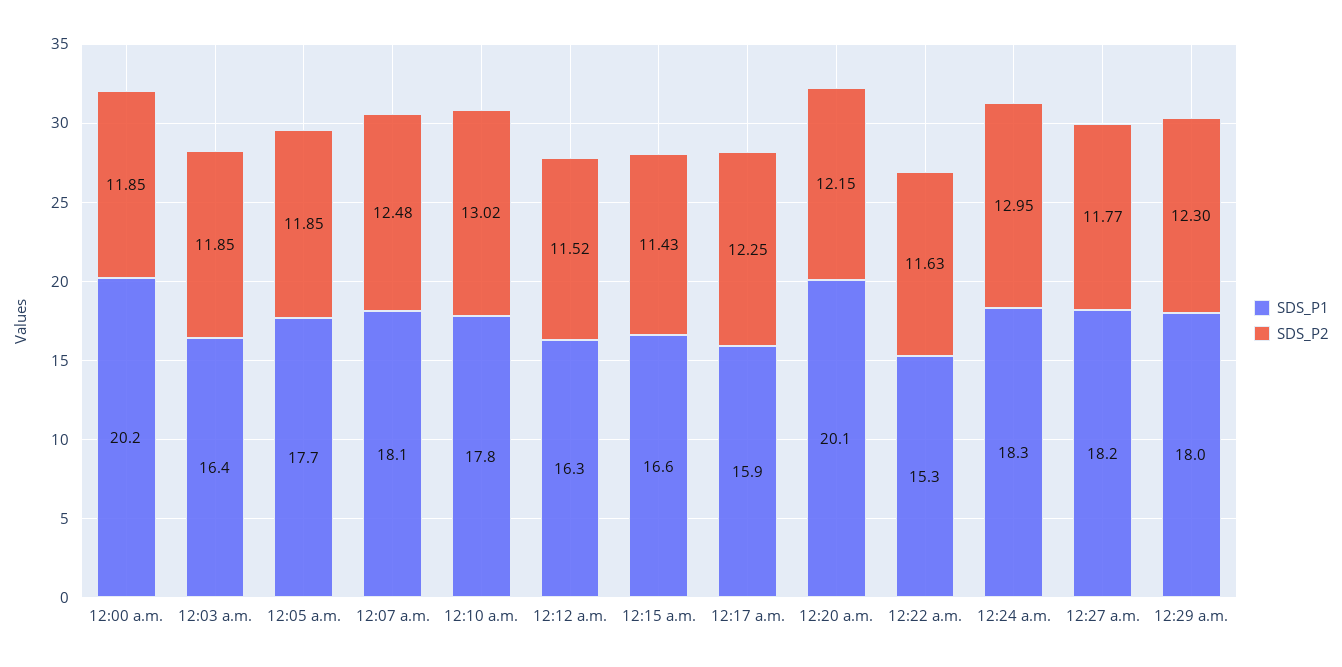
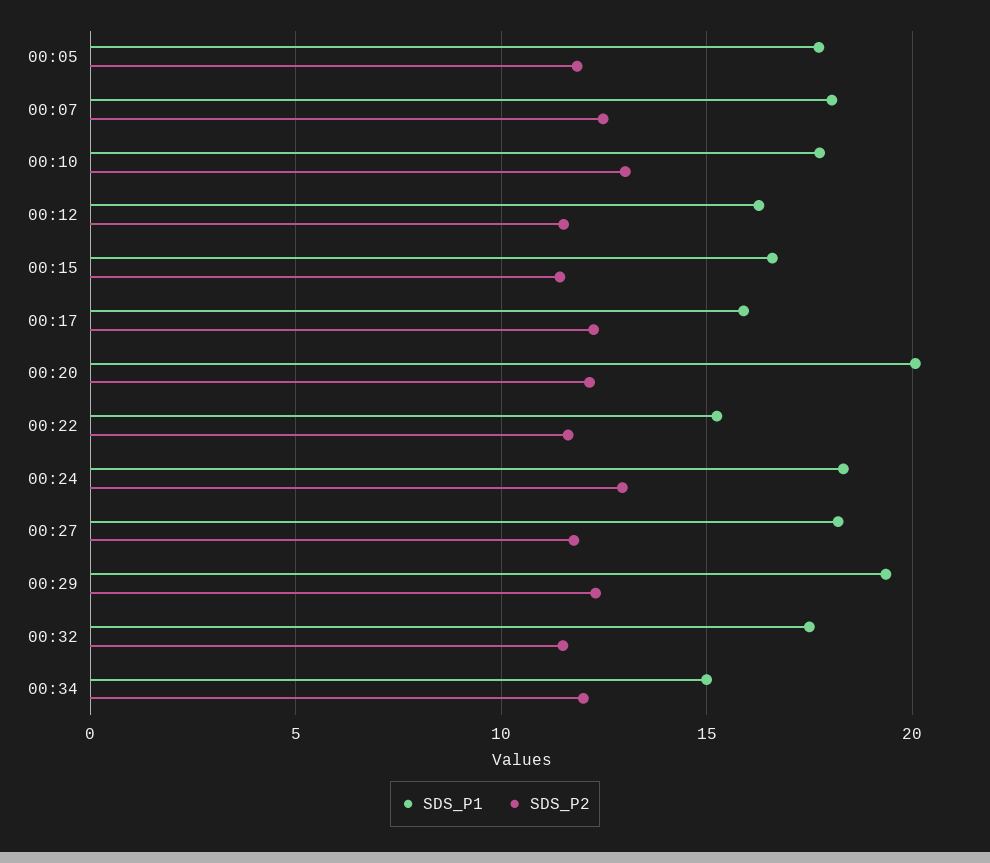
SDS_P1, 12:00 a.m.: 20.2 -> none
SDS_P2, 12:00 a.m.: 11.85 -> none
SDS_P1, 12:03 a.m.: 16.4 -> none
SDS_P2, 12:03 a.m.: 11.85 -> none
SDS_P1, 12:29 a.m.: 18 -> 19.5
SDS_P1, 00:32: none -> 17.5
SDS_P2, 00:32: none -> 11.5
SDS_P1, 00:34: none -> 15
SDS_P2, 00:34: none -> 12

